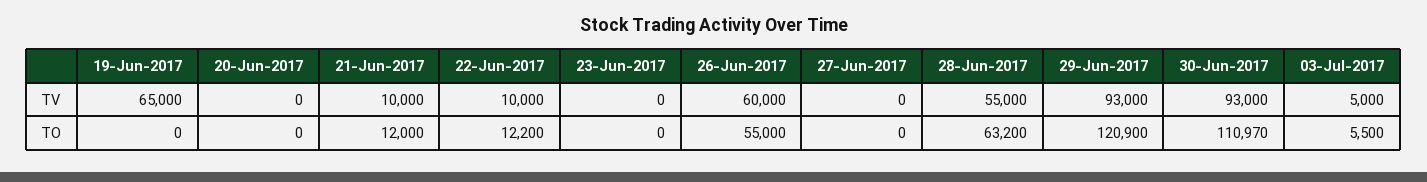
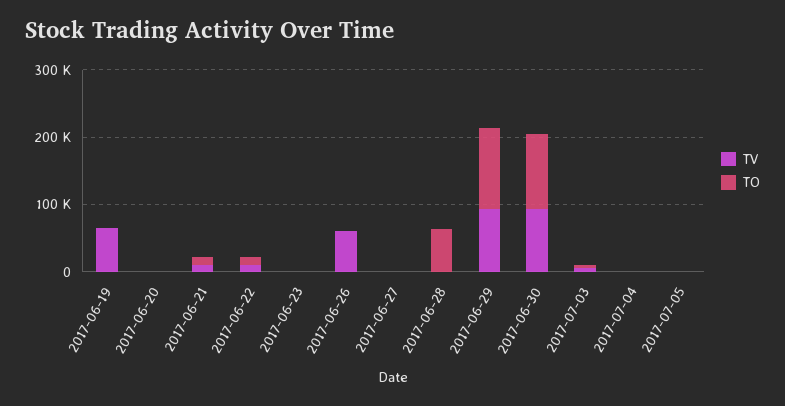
TV, 28-Jun-2017: 55000 -> 0
TO, 26-Jun-2017: 55000 -> 0
TV, 2017-07-04: none -> 0
TO, 2017-07-04: none -> 0
TV, 2017-07-05: none -> 0
TO, 2017-07-05: none -> 0

